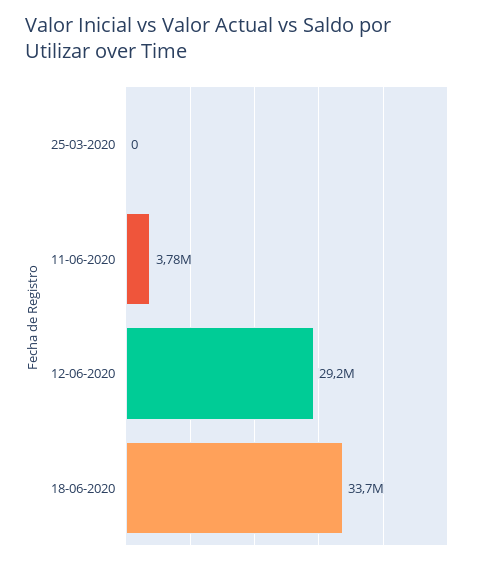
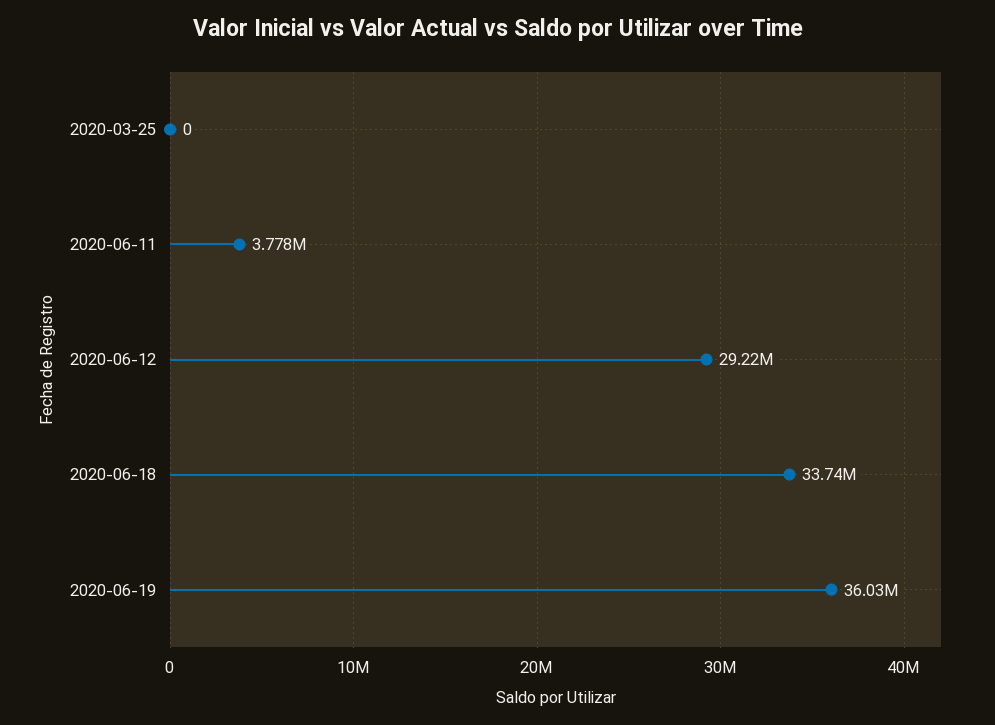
2020-06-19: none -> 36030000

